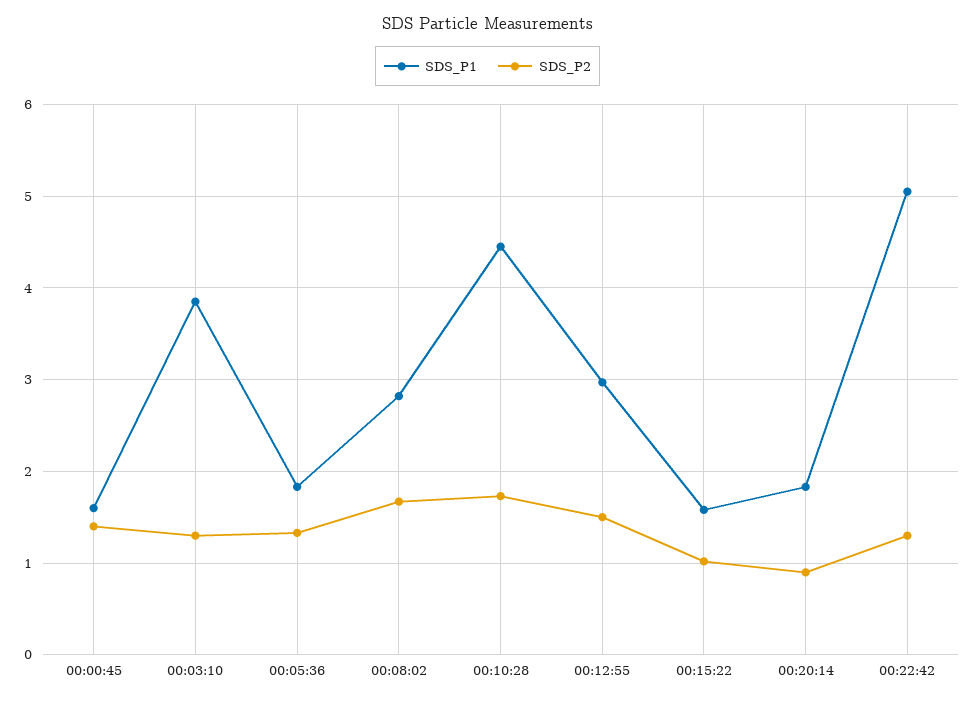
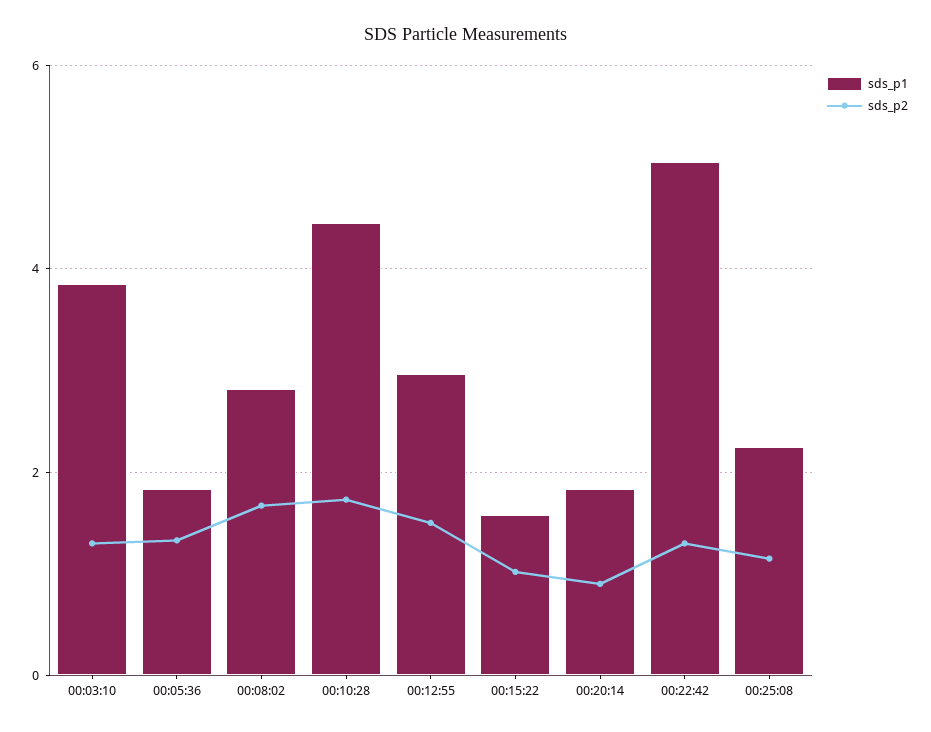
SDS_P1, 00:00:45: 1.6 -> none
SDS_P2, 00:00:45: 1.4 -> none
SDS_P1, 00:25:08: none -> 2.2
SDS_P2, 00:25:08: none -> 1.2

